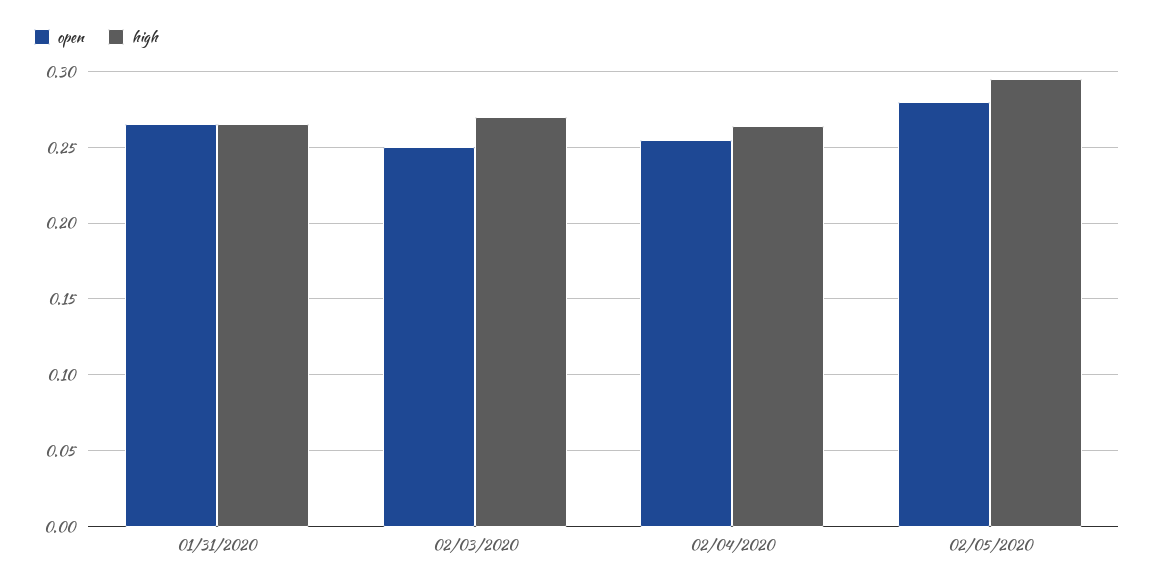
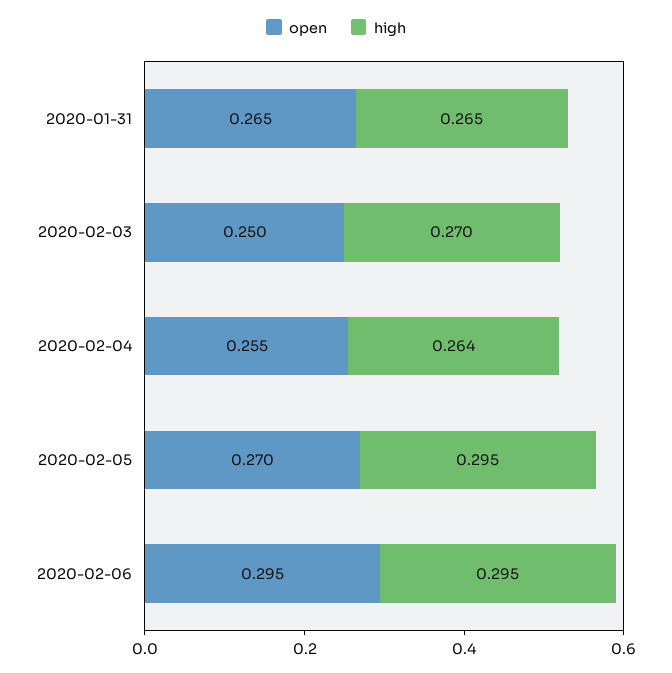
open, 02/05/2020: 0.28 -> 0.27
open, 2020-02-06: none -> 0.295
high, 2020-02-06: none -> 0.295

